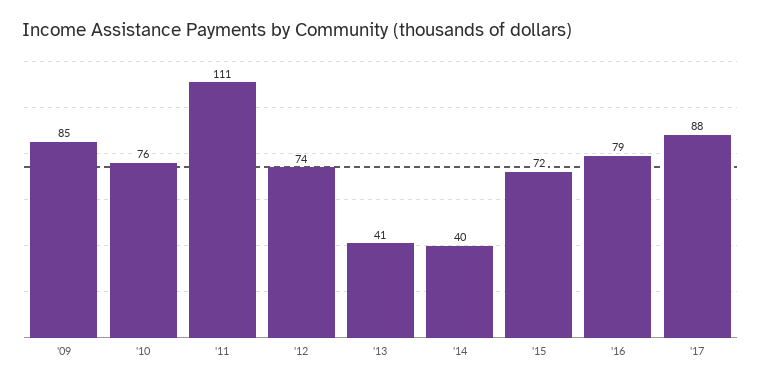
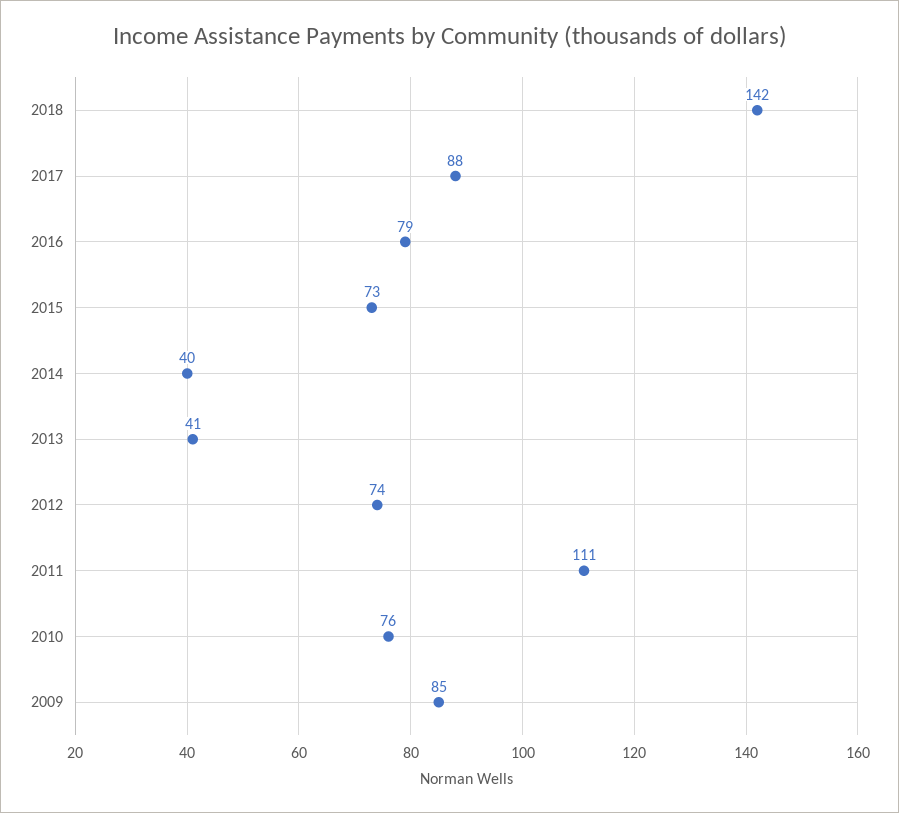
'15: 72 -> 73
2018: none -> 142

